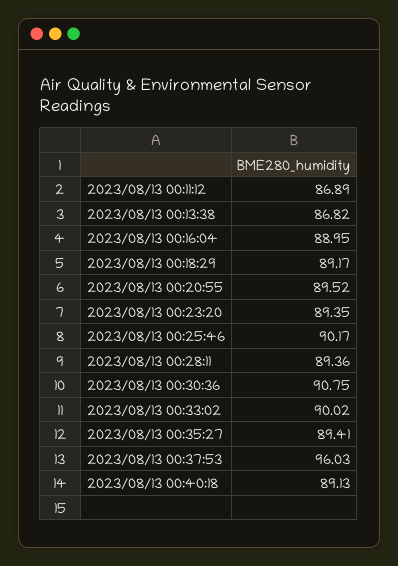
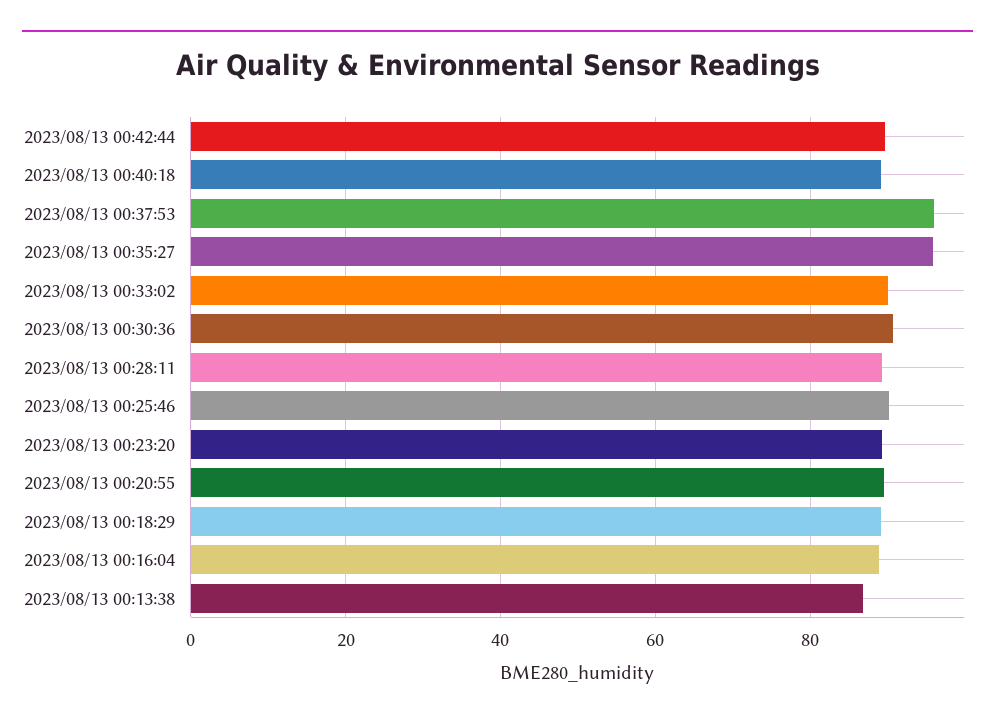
2023/08/13 00:11:12: 86.89 -> none
2023/08/13 00:35:27: 89.41 -> 96
2023/08/13 00:42:44: none -> 90

